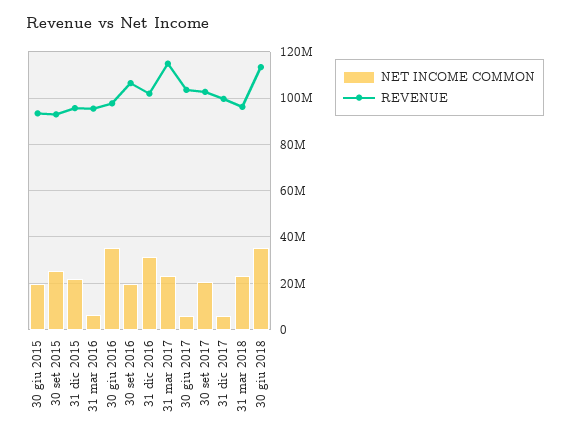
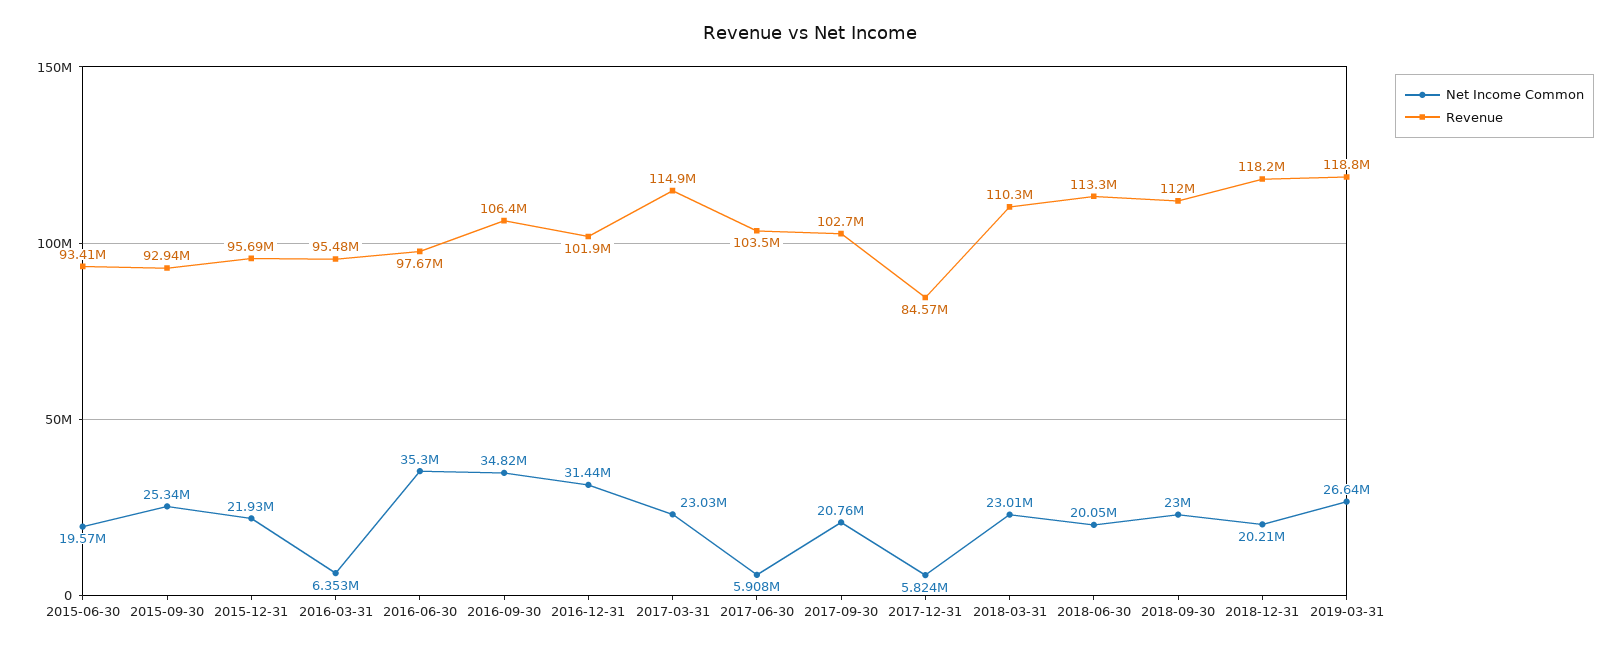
NET INCOME COMMON, 30 set 2016: 20000000 -> 34820000
REVENUE, 31 dic 2017: 100000000 -> 84570000
REVENUE, 31 mar 2018: 95000000 -> 110300000
NET INCOME COMMON, 30 giu 2018: 35000000 -> 20050000
NET INCOME COMMON, 2018-09-30: none -> 23000000
REVENUE, 2018-09-30: none -> 112000000
NET INCOME COMMON, 2018-12-31: none -> 20210000
REVENUE, 2018-12-31: none -> 118200000
NET INCOME COMMON, 2019-03-31: none -> 26640000
REVENUE, 2019-03-31: none -> 118800000

